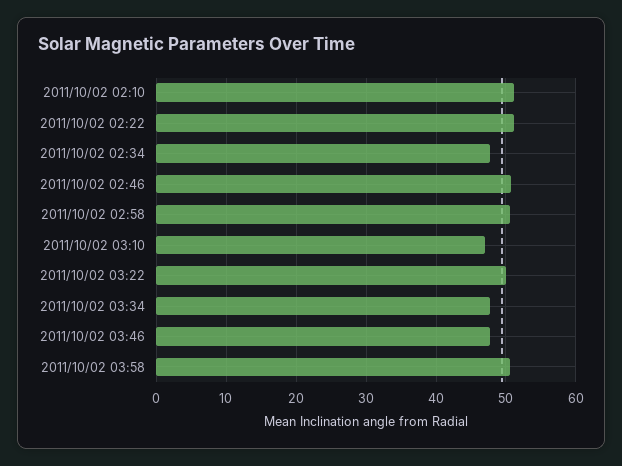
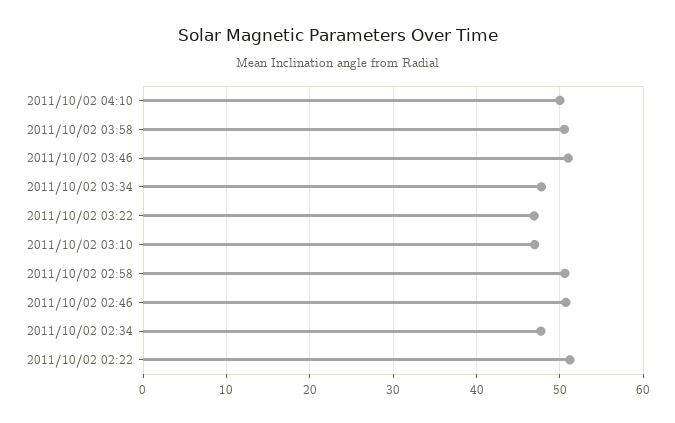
2011/10/02 02:10: 51 -> none
2011/10/02 03:22: 50 -> 47
2011/10/02 03:46: 48 -> 51
2011/10/02 04:10: none -> 50

